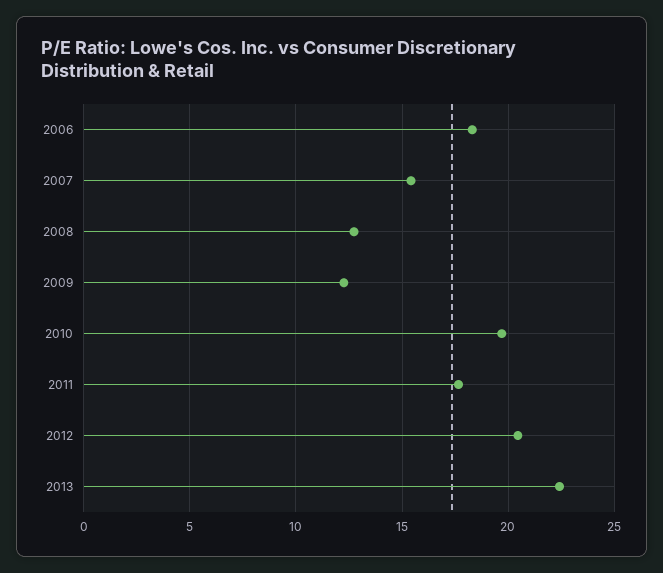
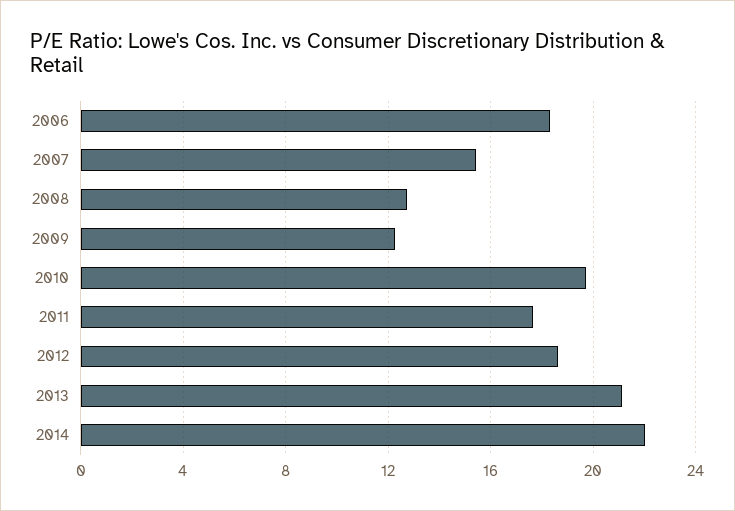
2012: 20.5 -> 18.5
2013: 22.5 -> 21
2014: none -> 22

